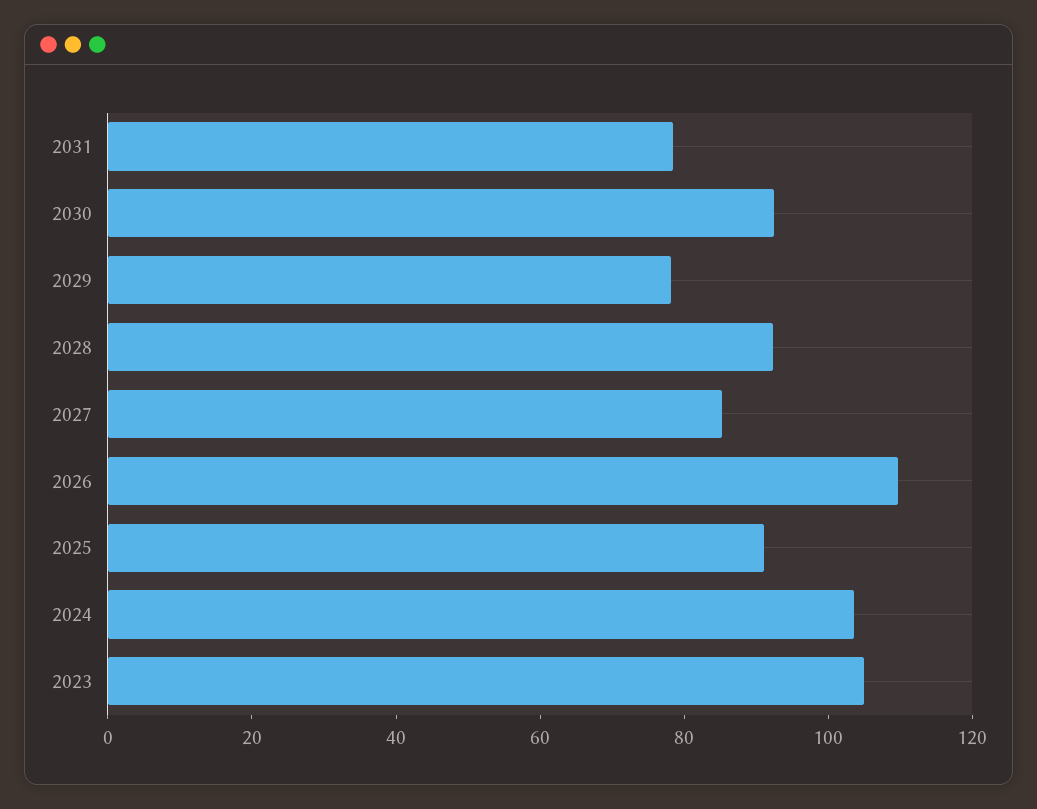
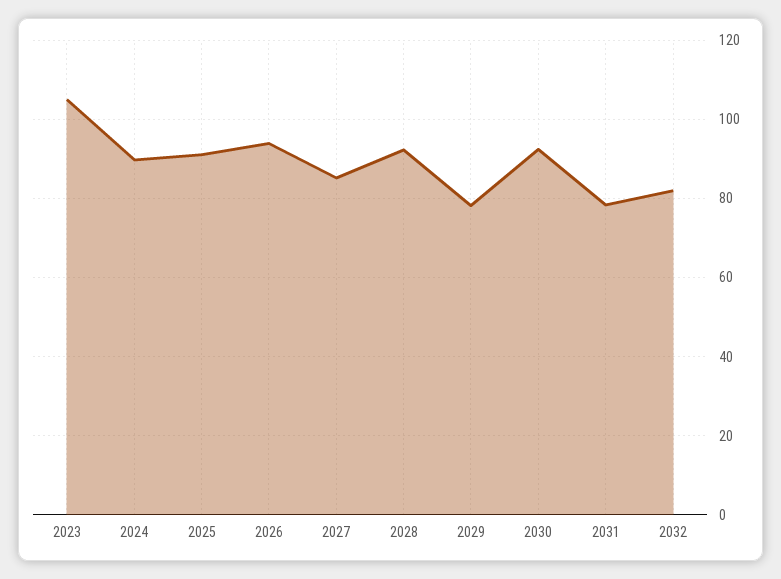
2026: 110 -> 94
2024: 105 -> 90
2032: none -> 82

